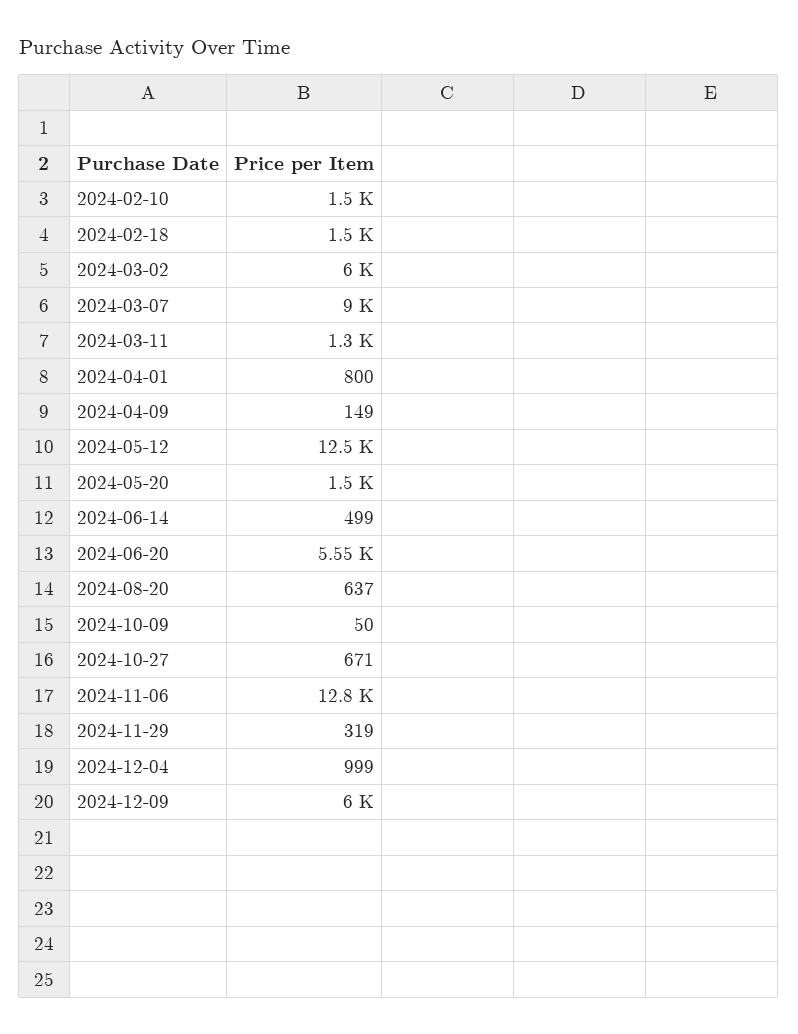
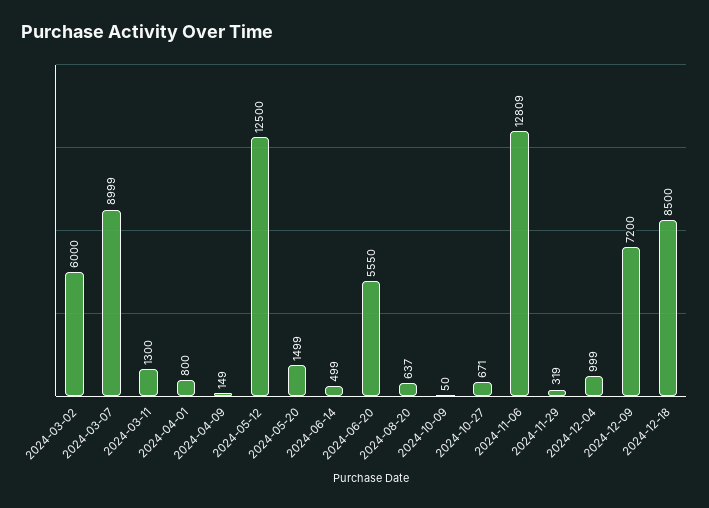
2024-02-10: 1500 -> none
2024-02-18: 1500 -> none
2024-12-09: 6000 -> 7200
2024-12-18: none -> 8500

